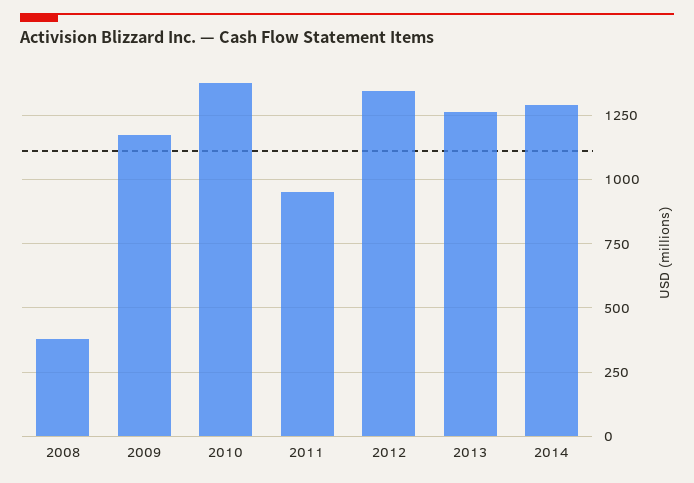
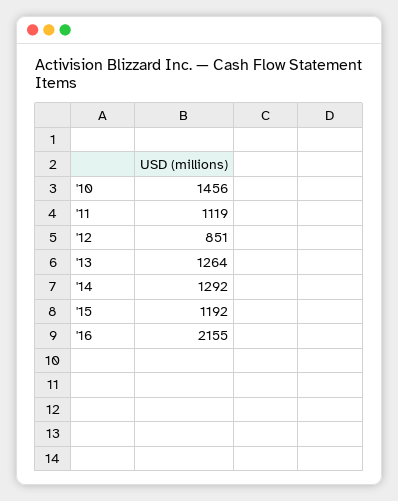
2008: 375 -> none
2009: 1175 -> none
2010: 1375 -> 1456
2011: 950 -> 1119
2012: 1350 -> 851
'15: none -> 1192
'16: none -> 2155

